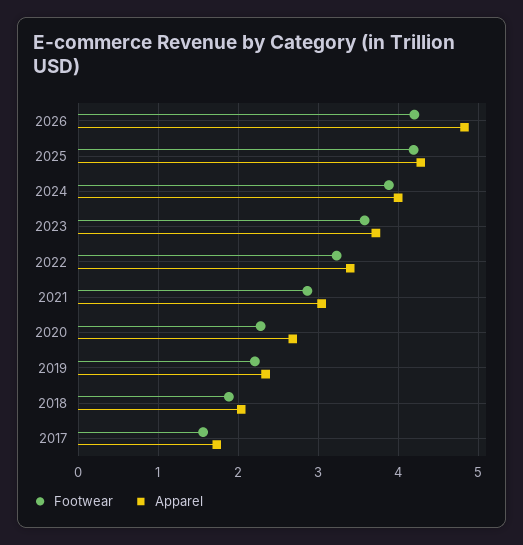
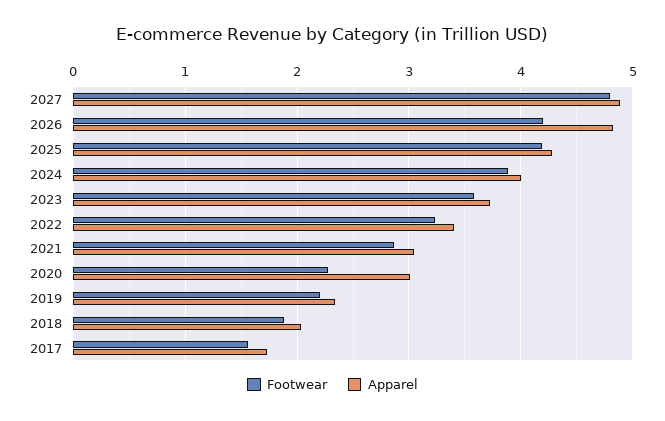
Apparel, 2020: 2.7 -> 3
Footwear, 2027: none -> 4.8
Apparel, 2027: none -> 4.9

